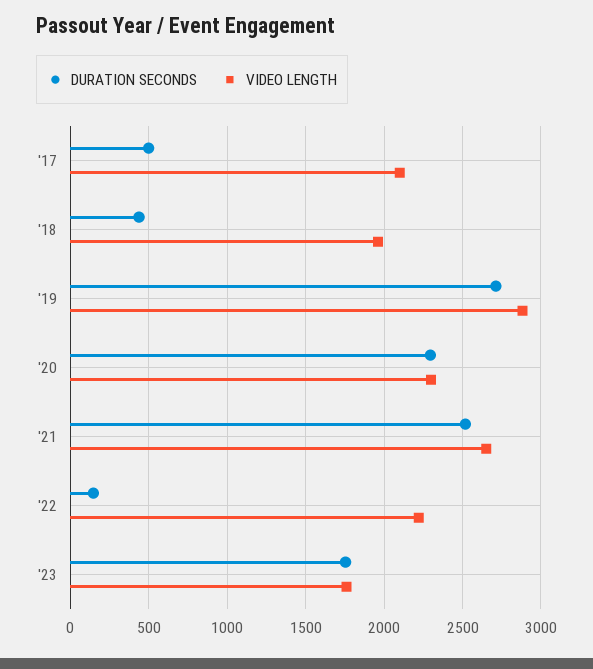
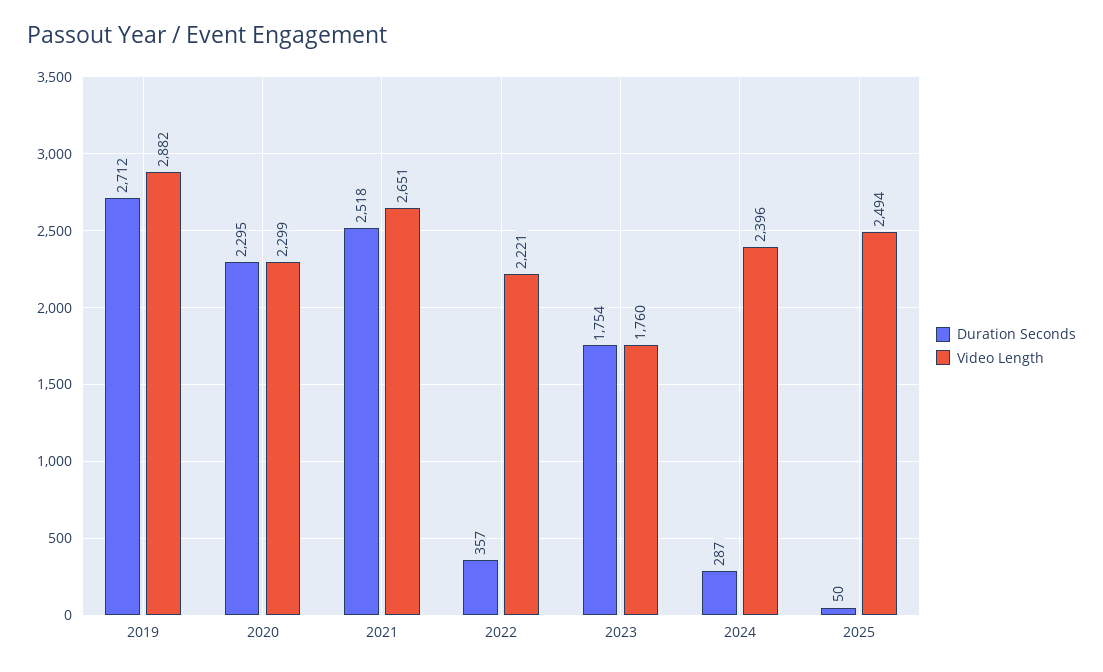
DURATION SECONDS, '17: 500 -> none
VIDEO LENGTH, '17: 2100 -> none
DURATION SECONDS, '18: 450 -> none
VIDEO LENGTH, '18: 1950 -> none
DURATION SECONDS, '22: 150 -> 357
DURATION SECONDS, 2024: none -> 287
VIDEO LENGTH, 2024: none -> 2396
DURATION SECONDS, 2025: none -> 50
VIDEO LENGTH, 2025: none -> 2494

